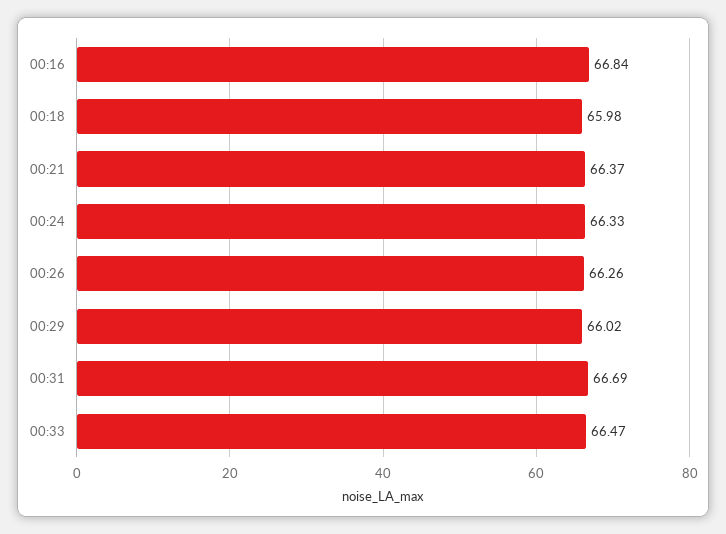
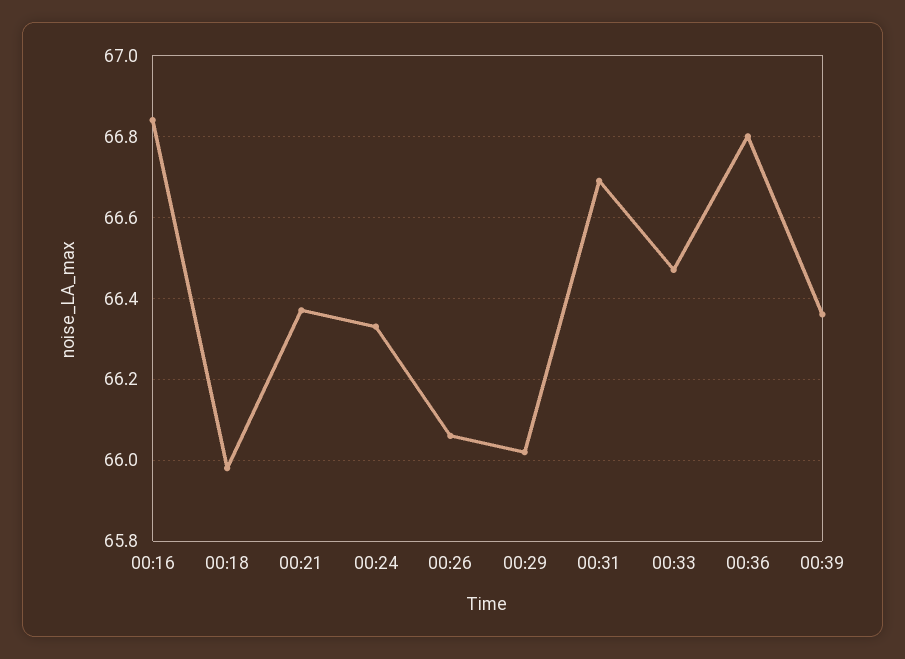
00:26: 66.26 -> 66.05
00:36: none -> 66.8
00:39: none -> 66.35

